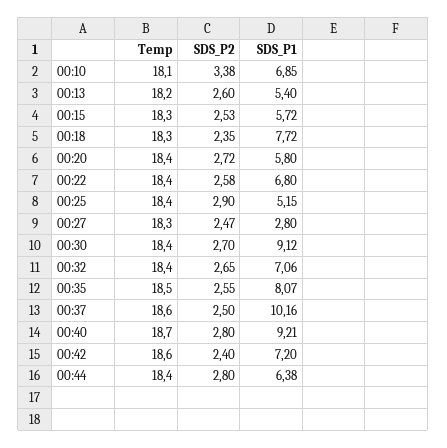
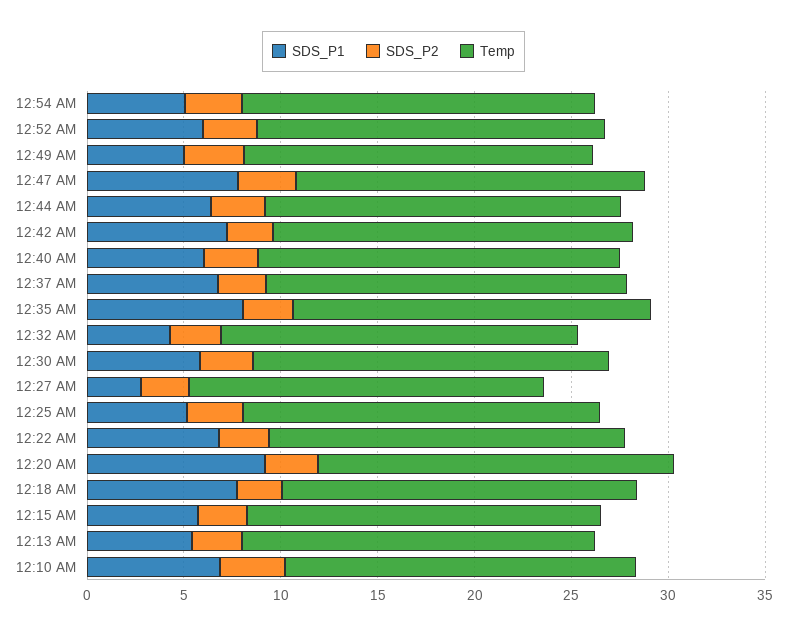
SDS_P1, 00:20: 5.8 -> 9
SDS_P1, 00:30: 9.12 -> 6
SDS_P1, 00:32: 7.06 -> 4
SDS_P1, 00:37: 10.16 -> 7
SDS_P1, 00:40: 9.21 -> 6
SDS_P1, 12:54 AM: none -> 5
SDS_P2, 12:54 AM: none -> 3
Temp, 12:54 AM: none -> 18
SDS_P1, 12:52 AM: none -> 6
SDS_P2, 12:52 AM: none -> 3
Temp, 12:52 AM: none -> 18
SDS_P1, 12:49 AM: none -> 5
SDS_P2, 12:49 AM: none -> 3
Temp, 12:49 AM: none -> 18
SDS_P1, 12:47 AM: none -> 8
SDS_P2, 12:47 AM: none -> 3
Temp, 12:47 AM: none -> 18

